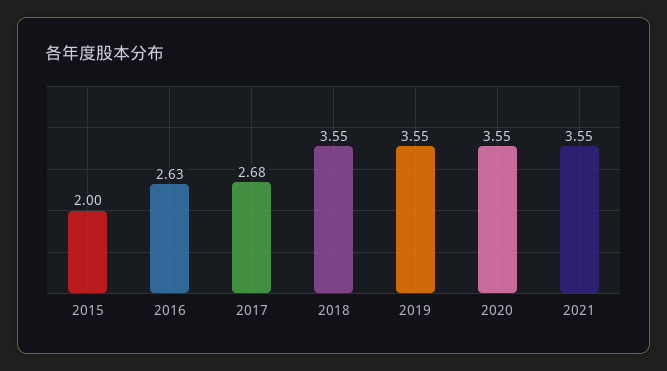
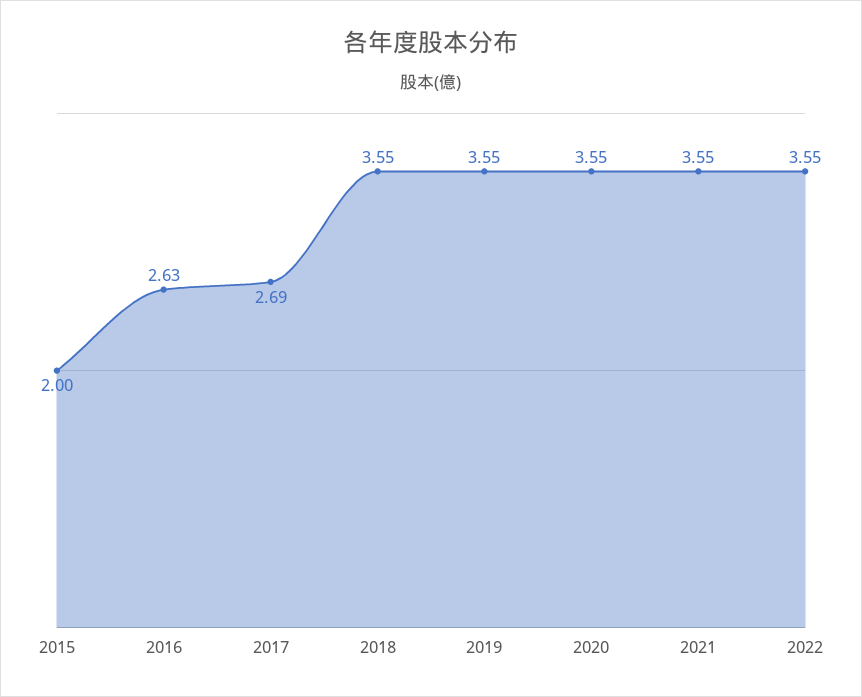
2017: 2.68 -> 2.69
2022: none -> 3.55

